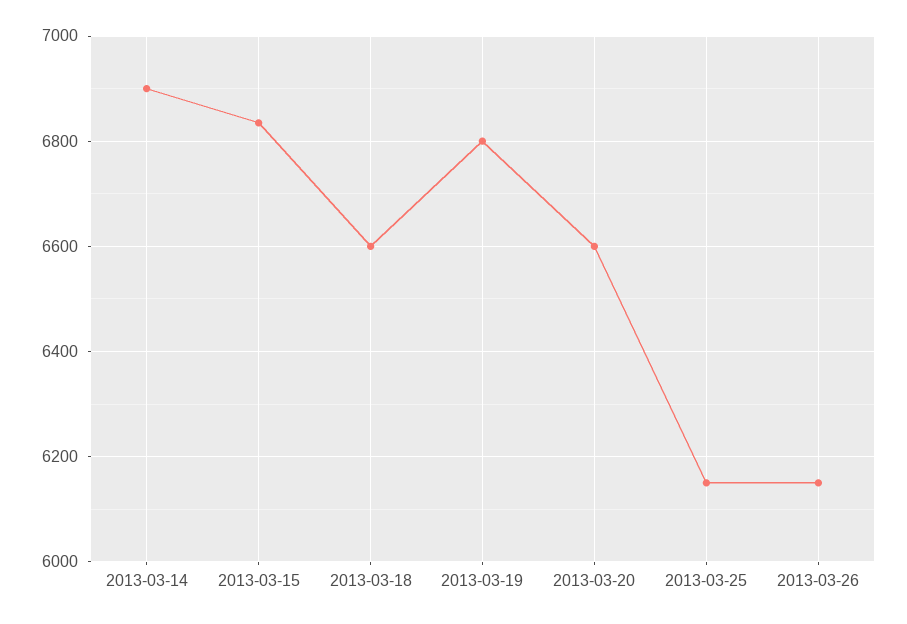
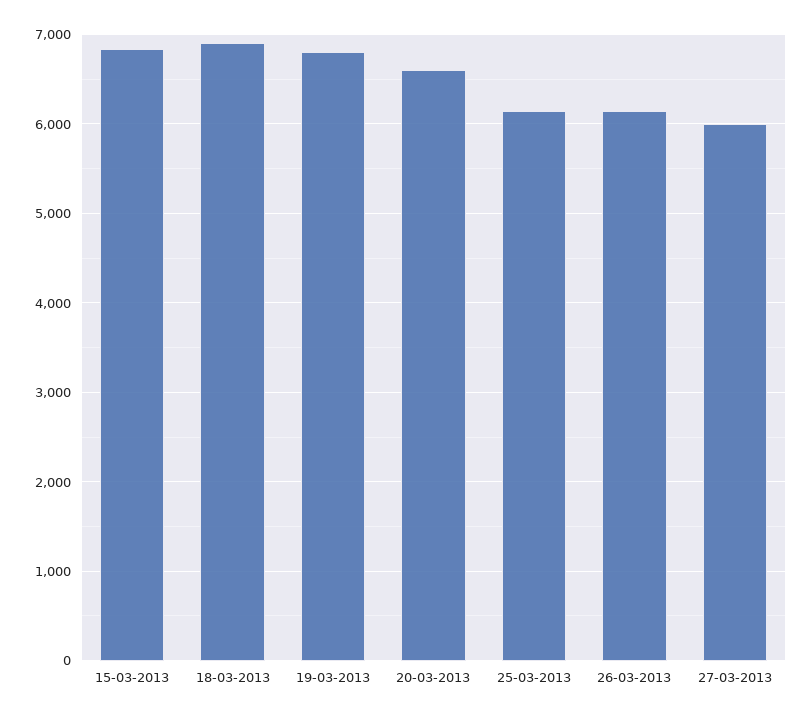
2013-03-14: 6900 -> none
2013-03-18: 6600 -> 6900
27-03-2013: none -> 6000

